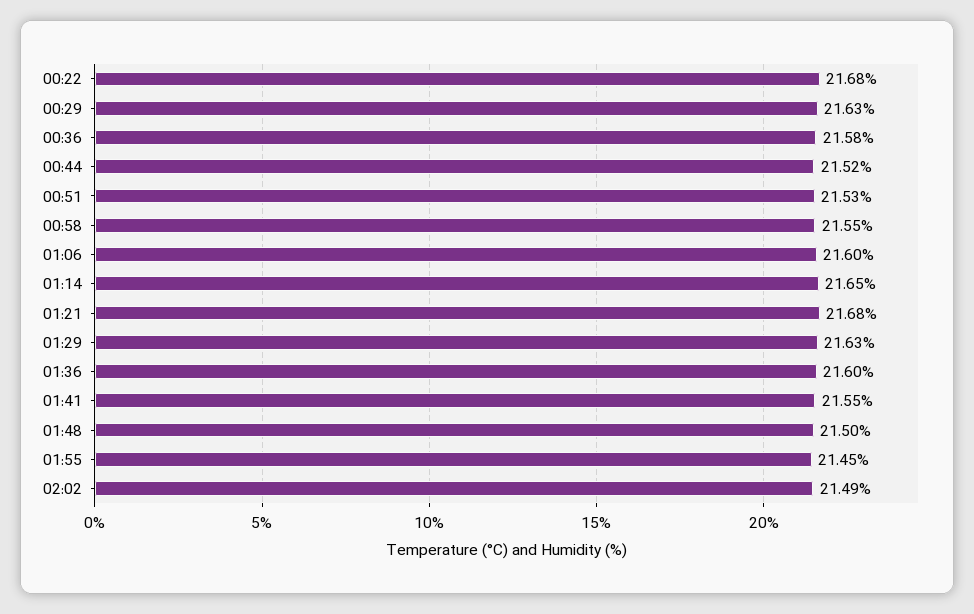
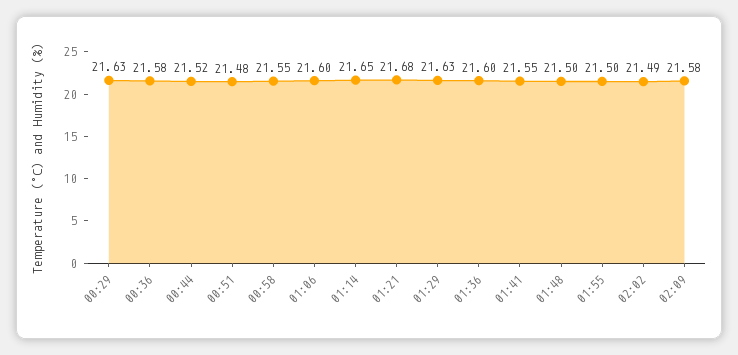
00:22: 21.68 -> none
00:51: 21.53 -> 21.48
01:55: 21.45 -> 21.5
02:09: none -> 21.58

